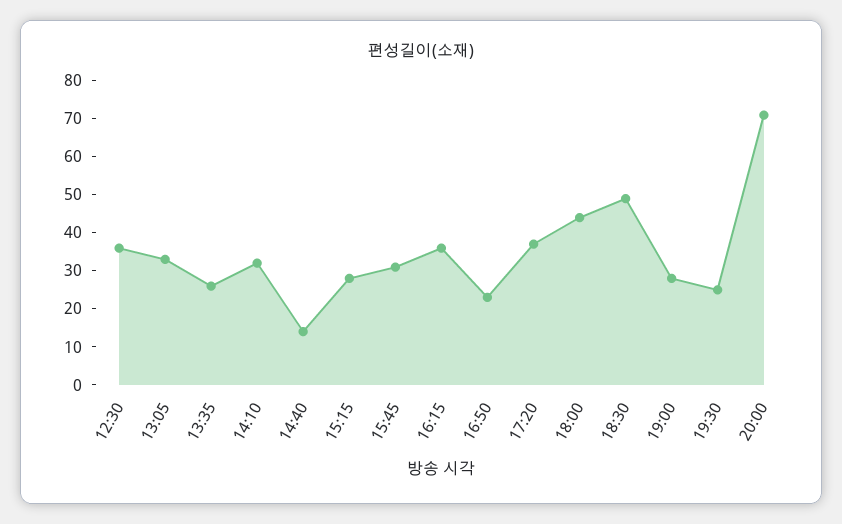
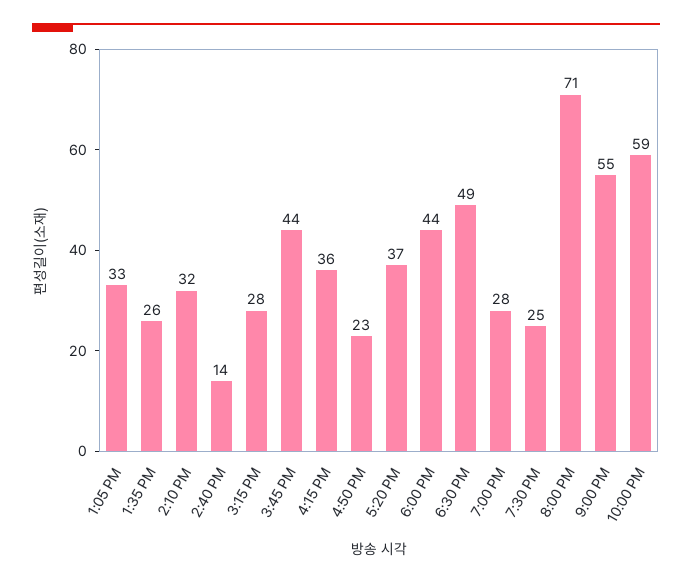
12:30: 35 -> none
15:45: 30 -> 44
9:00 PM: none -> 55
10:00 PM: none -> 59

